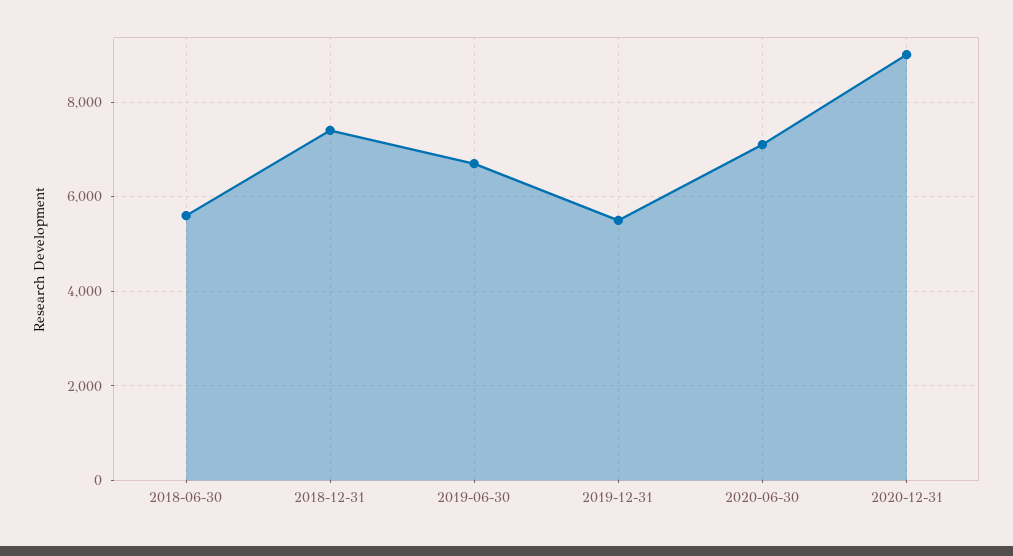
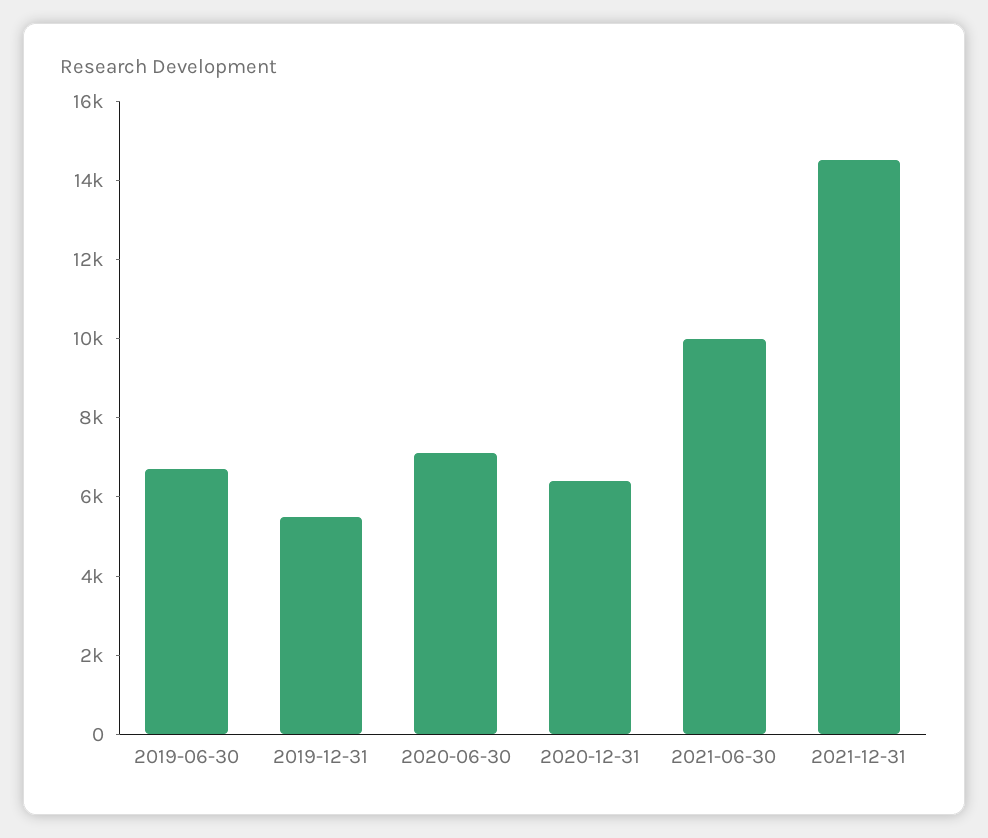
2018-06-30: 5600 -> none
2018-12-31: 7400 -> none
2020-12-31: 9000 -> 6500
2021-06-30: none -> 10000
2021-12-31: none -> 14500

